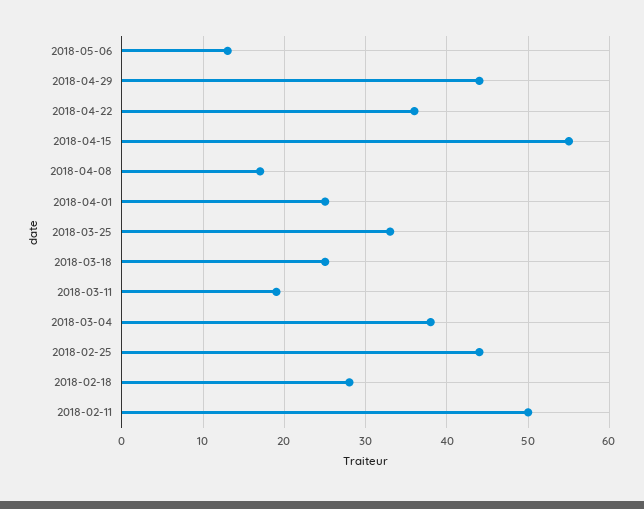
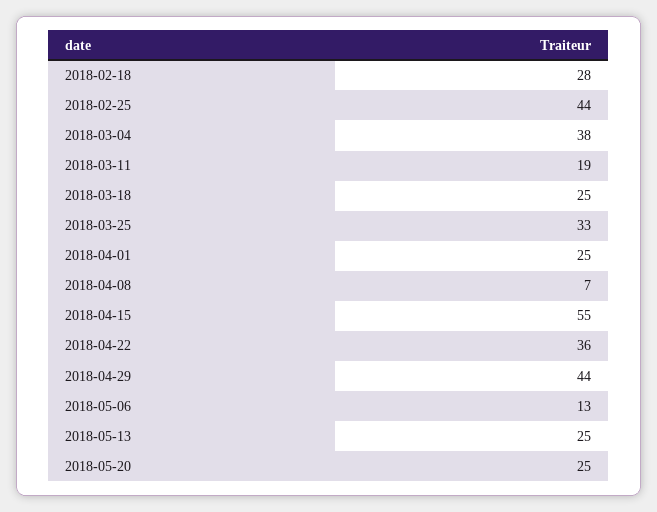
2018-04-08: 17 -> 7
2018-02-11: 50 -> none
2018-05-13: none -> 25
2018-05-20: none -> 25

